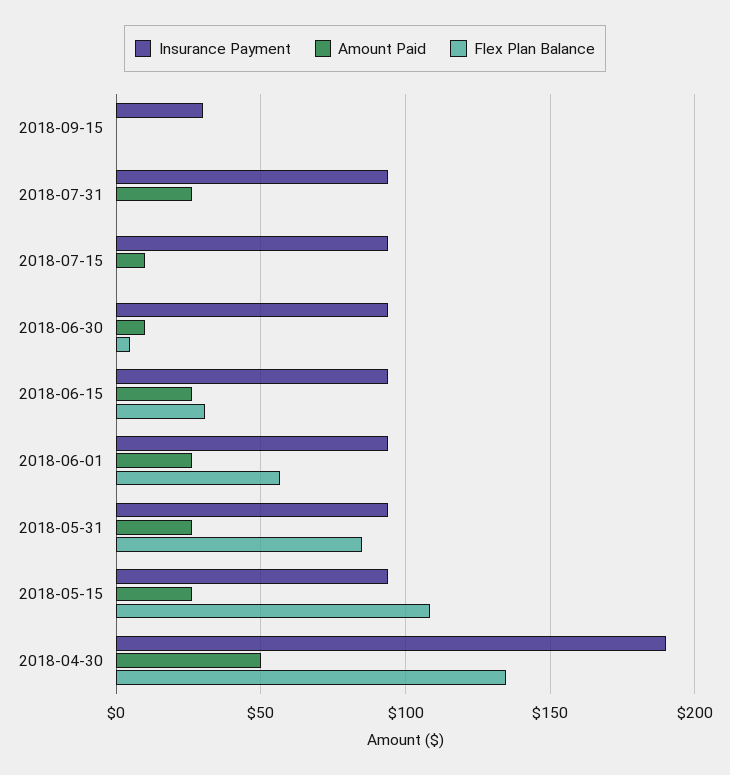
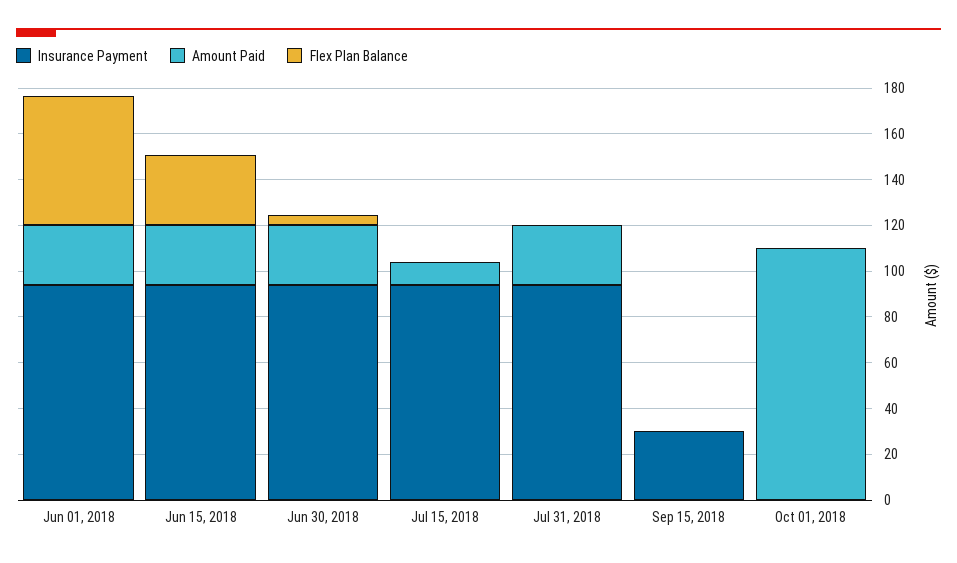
Amount Paid, 2018-06-30: 10 -> 25
Insurance Payment, 2018-05-31: 95 -> none
Amount Paid, 2018-05-31: 25 -> none
Flex Plan Balance, 2018-05-31: 85 -> none
Insurance Payment, 2018-05-15: 95 -> none
Amount Paid, 2018-05-15: 25 -> none
Flex Plan Balance, 2018-05-15: 110 -> none
Insurance Payment, 2018-04-30: 190 -> none
Amount Paid, 2018-04-30: 50 -> none
Flex Plan Balance, 2018-04-30: 135 -> none
Insurance Payment, Oct 01, 2018: none -> 0
Amount Paid, Oct 01, 2018: none -> 110
Flex Plan Balance, Oct 01, 2018: none -> 0

